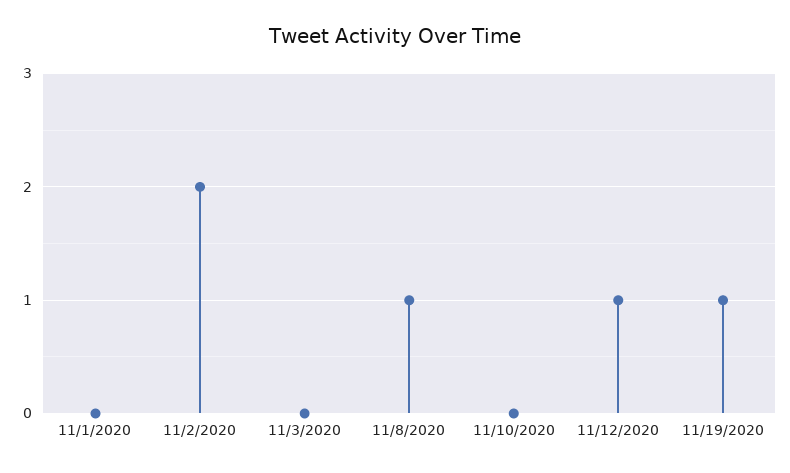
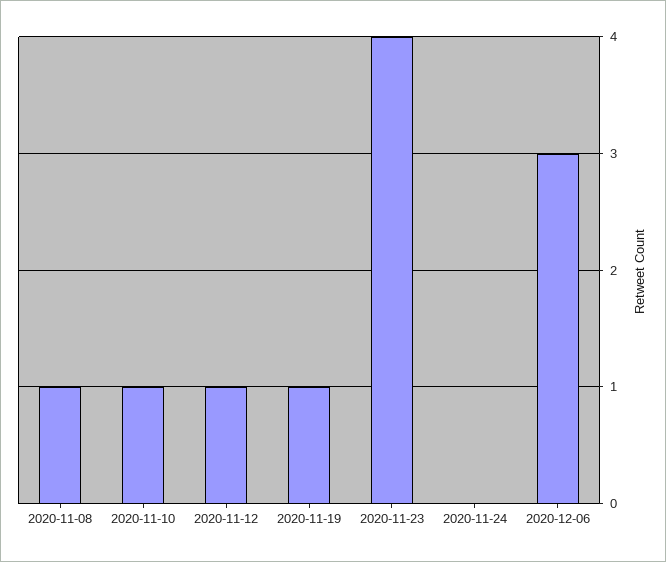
11/1/2020: 0 -> none
11/2/2020: 2 -> none
11/3/2020: 0 -> none
11/10/2020: 0 -> 1
2020-11-23: none -> 4
2020-11-24: none -> 0
2020-12-06: none -> 3

